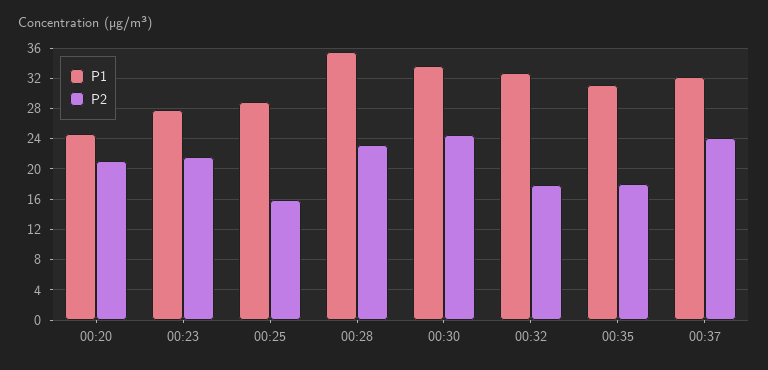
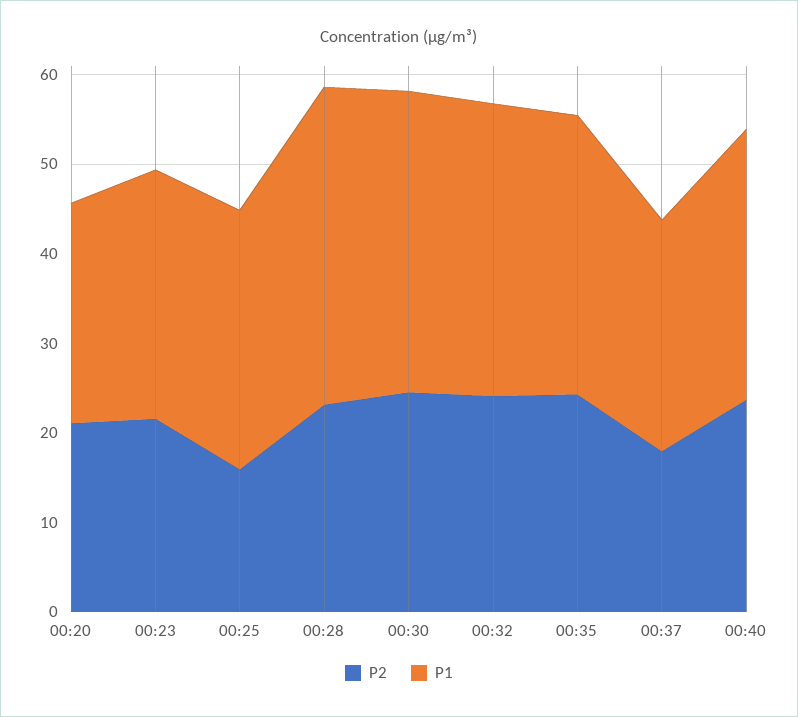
P2, 00:32: 18 -> 24
P2, 00:35: 18 -> 24
P1, 00:37: 32 -> 26
P2, 00:37: 24 -> 18
P2, 00:40: none -> 24
P1, 00:40: none -> 30

